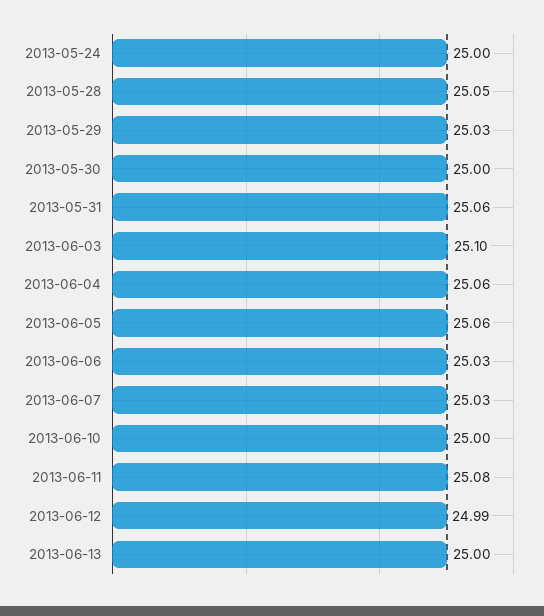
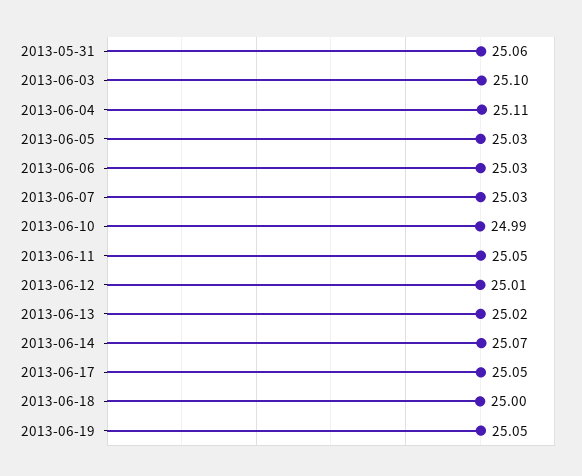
2013-05-24: 25 -> none
2013-05-28: 25.05 -> none
2013-05-29: 25.03 -> none
2013-05-30: 25 -> none
2013-06-04: 25.06 -> 25.11
2013-06-05: 25.06 -> 25.03
2013-06-10: 25 -> 24.99
2013-06-11: 25.08 -> 25.05
2013-06-12: 24.99 -> 25.01
2013-06-13: 25 -> 25.02
2013-06-14: none -> 25.07
2013-06-17: none -> 25.05
2013-06-18: none -> 25
2013-06-19: none -> 25.05

